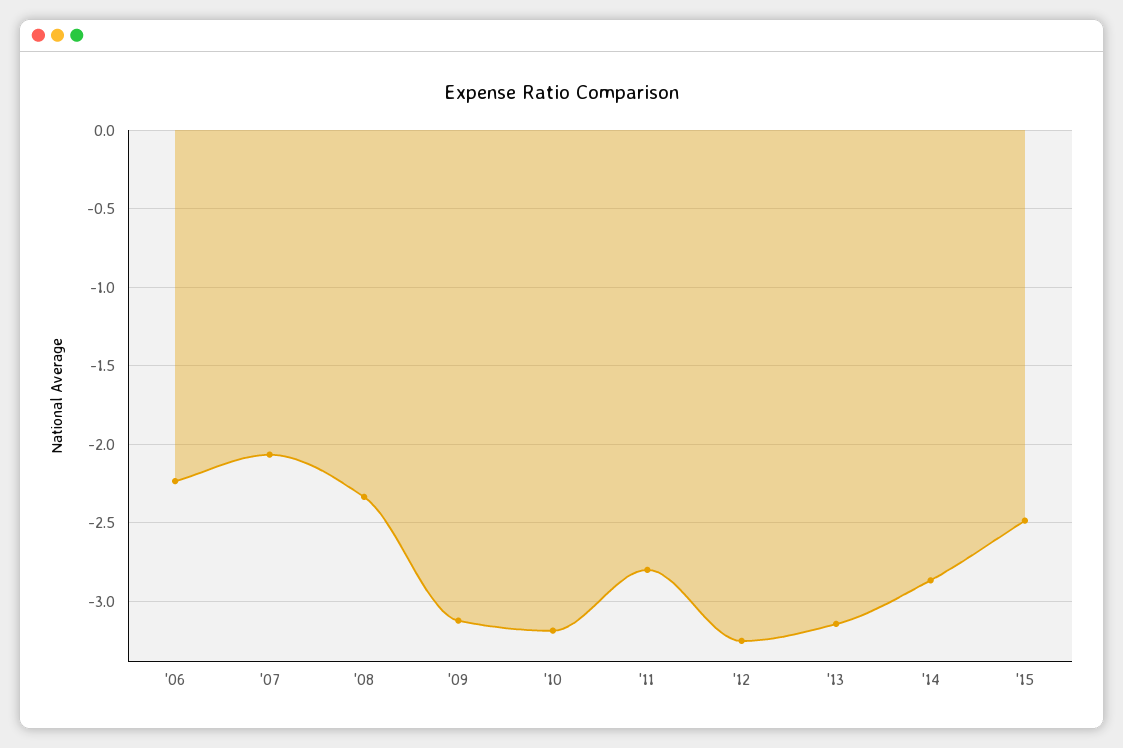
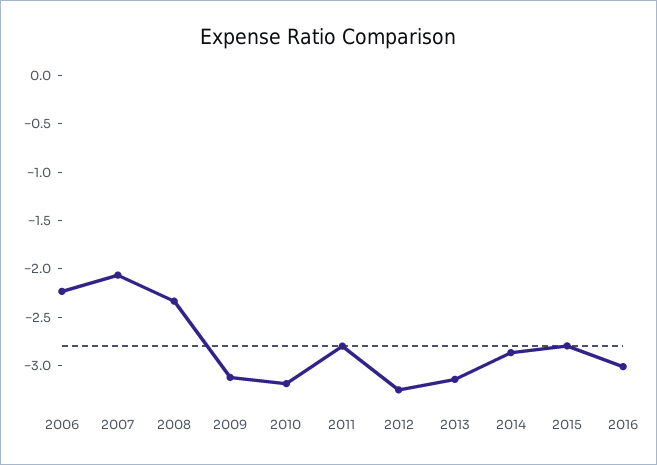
'15: -2.5 -> -2.8
2016: none -> -3

